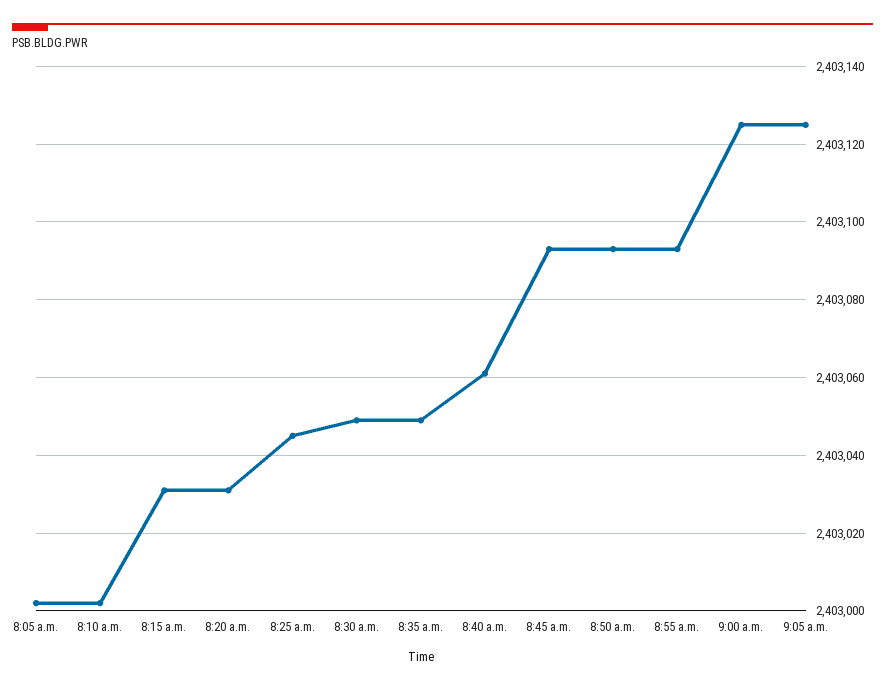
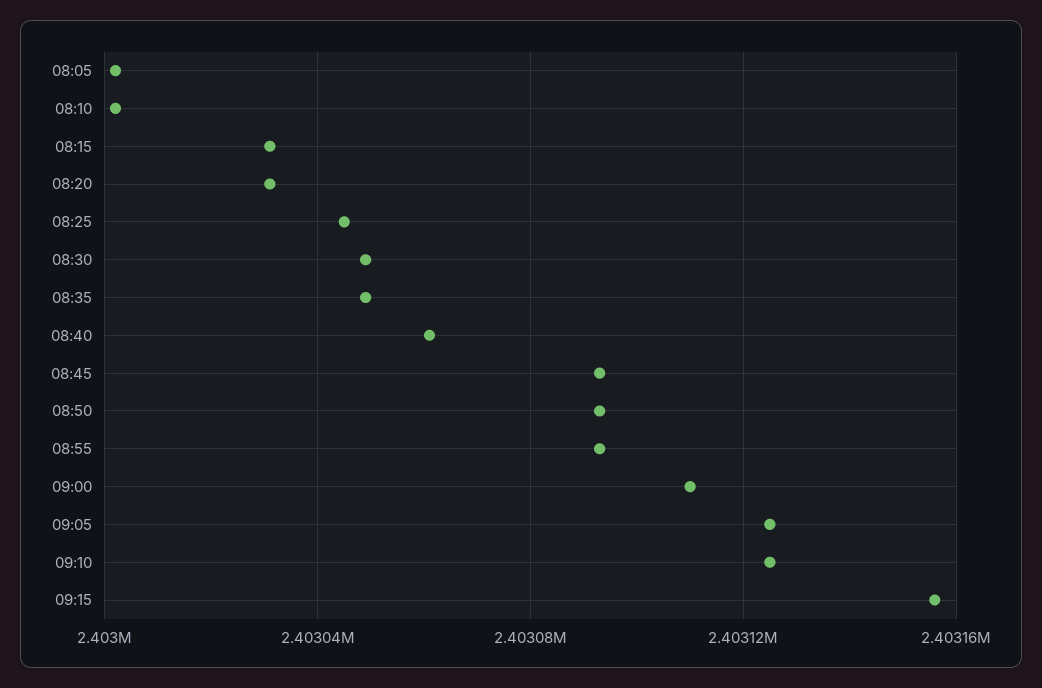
9:00 a.m.: 2403125 -> 2403110
09:10: none -> 2403125
09:15: none -> 2403155

